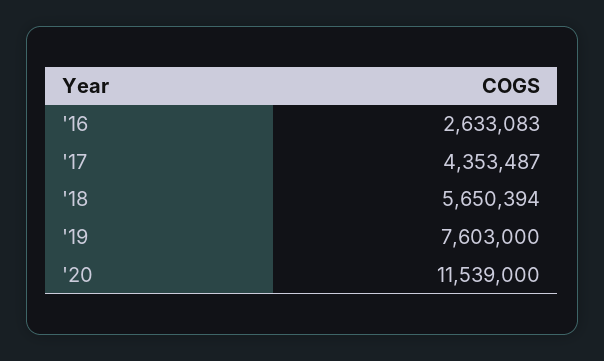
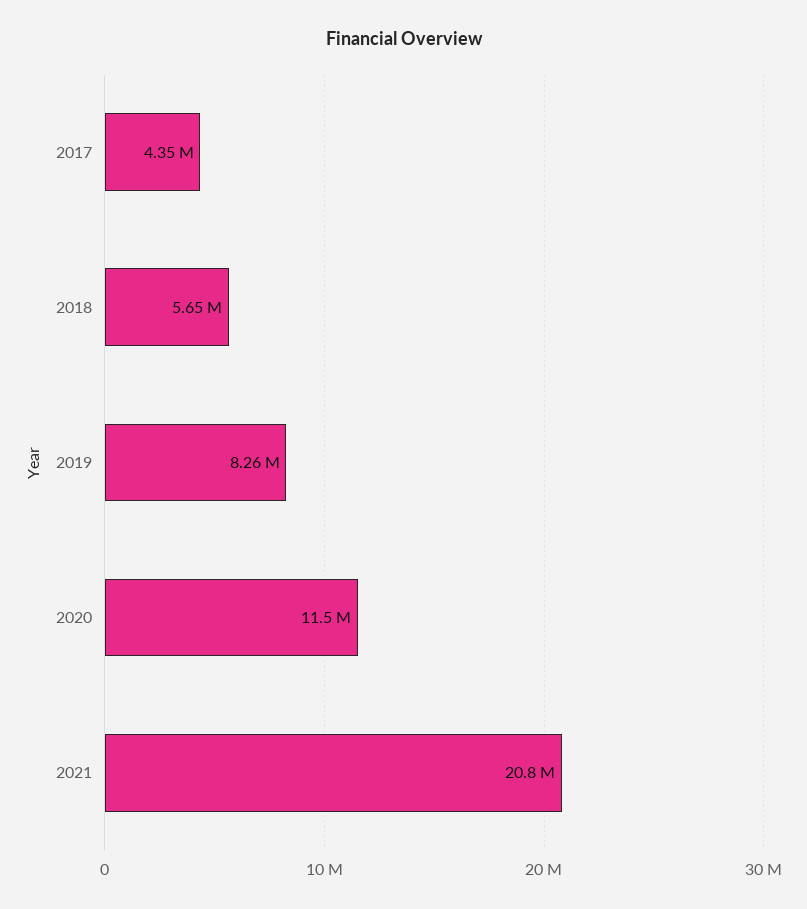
'16: 2633083 -> none
'19: 7603000 -> 8260000
2021: none -> 20800000

